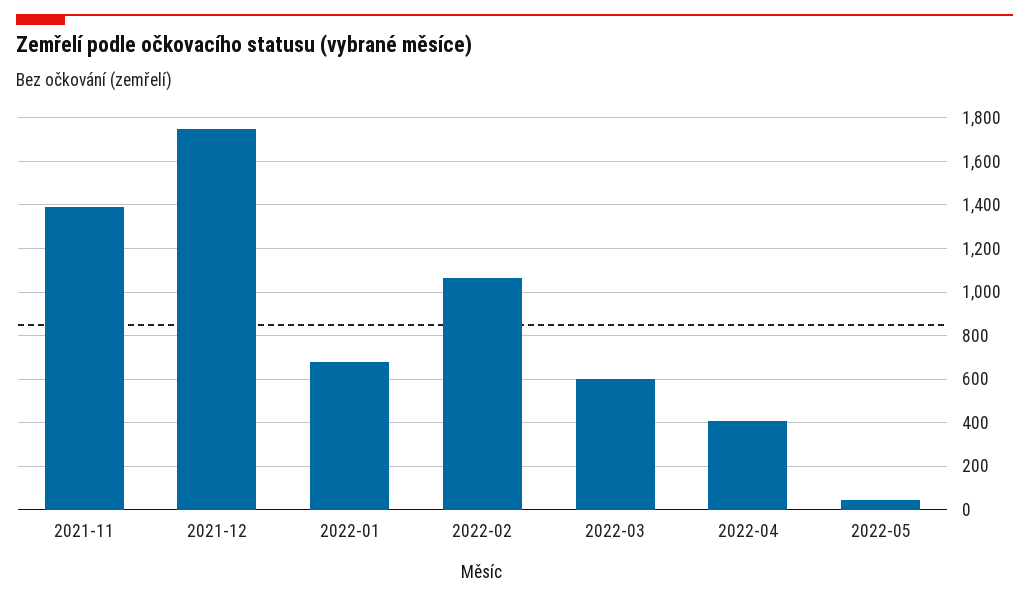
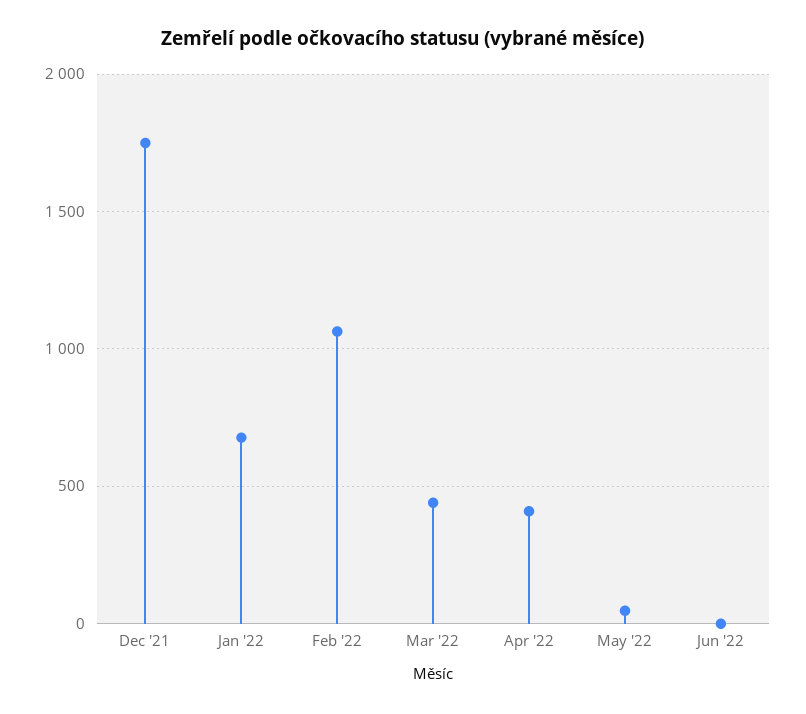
2021-11: 1400 -> none
2022-03: 600 -> 450
Jun '22: none -> 0

